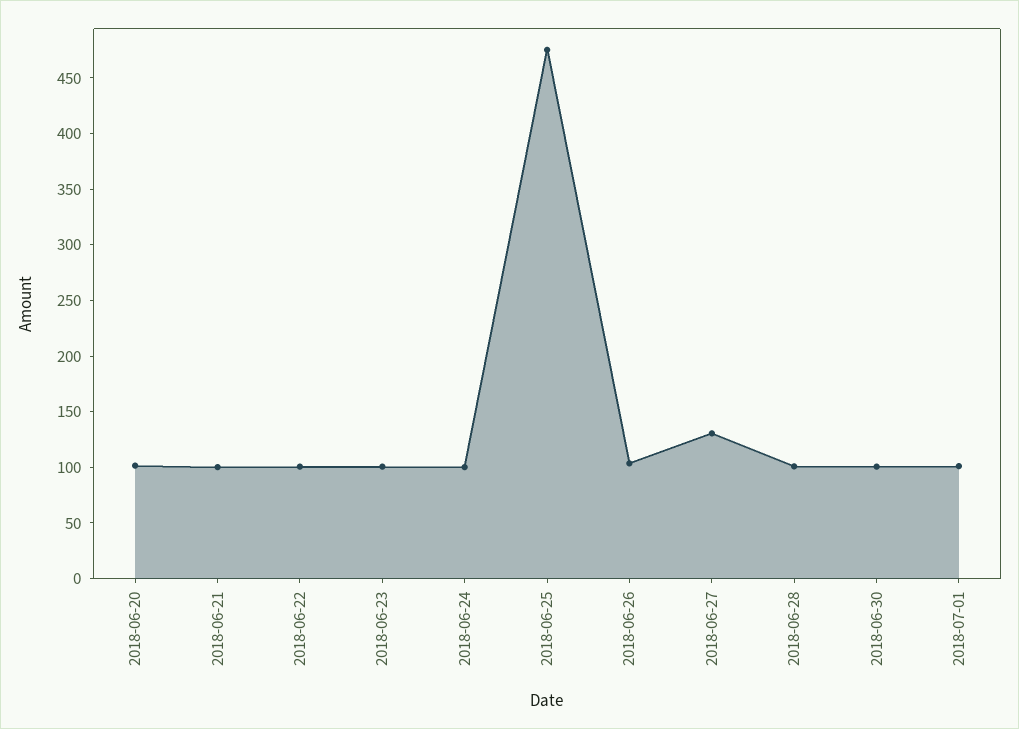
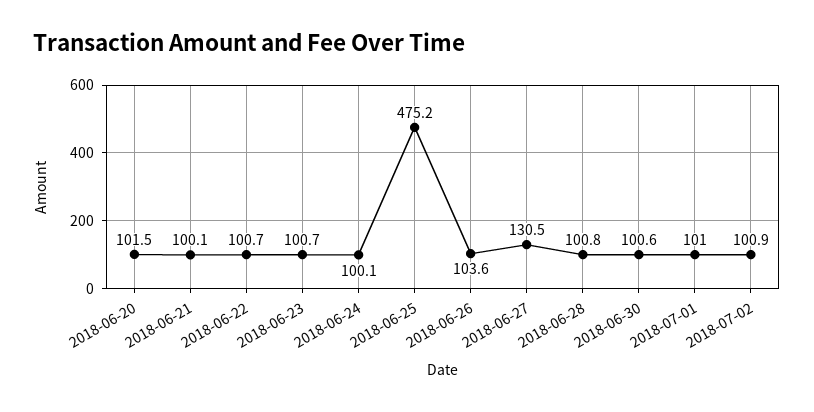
2018-07-02: none -> 100.9

